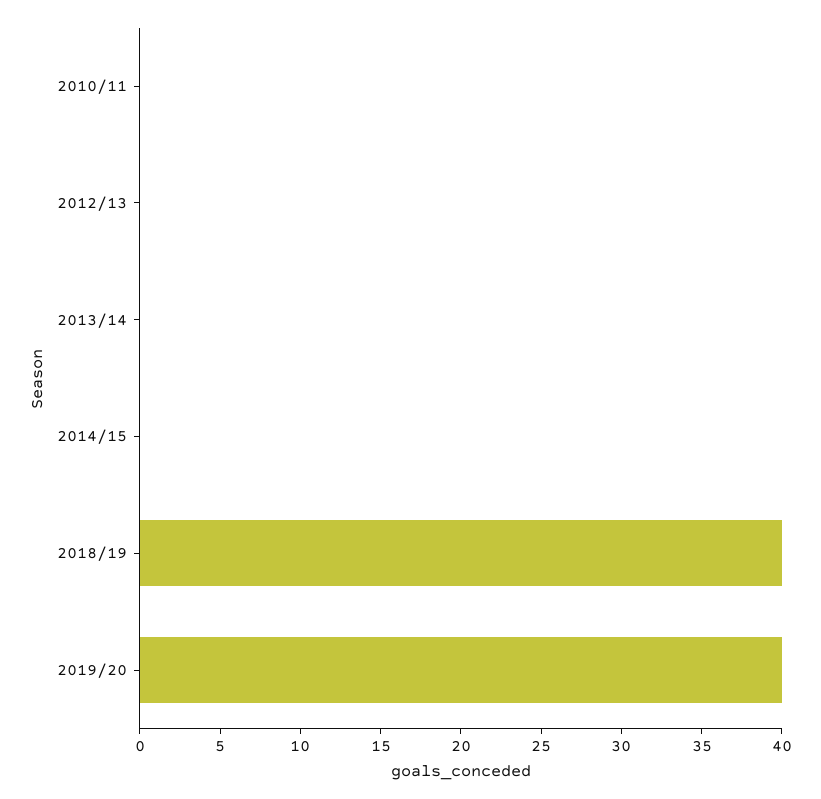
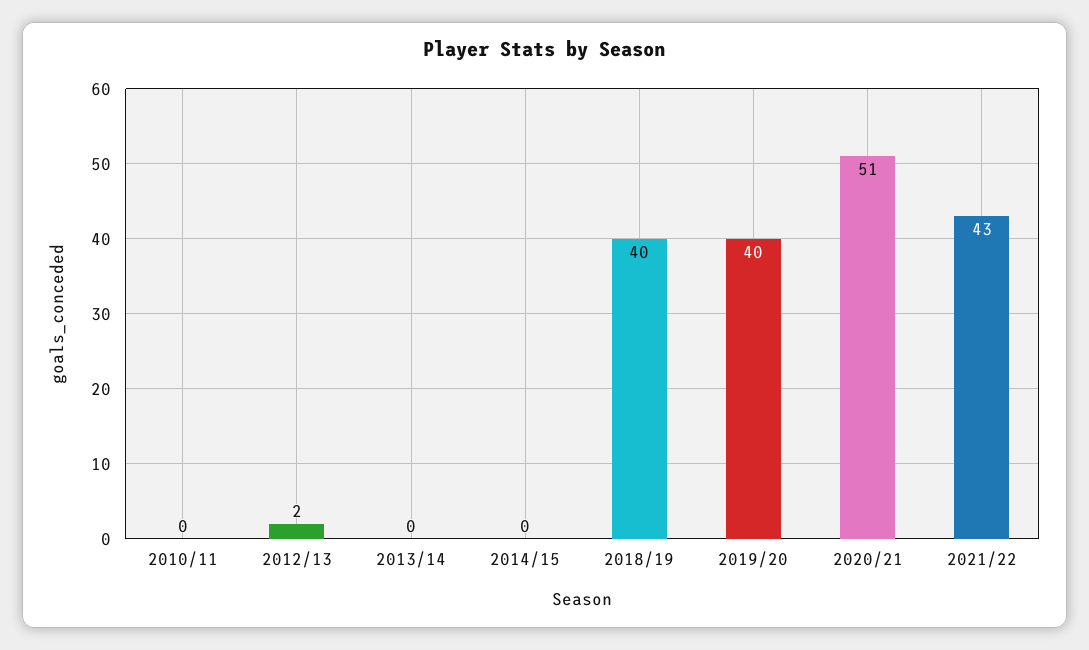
2012/13: 0 -> 2
2020/21: none -> 51
2021/22: none -> 43

